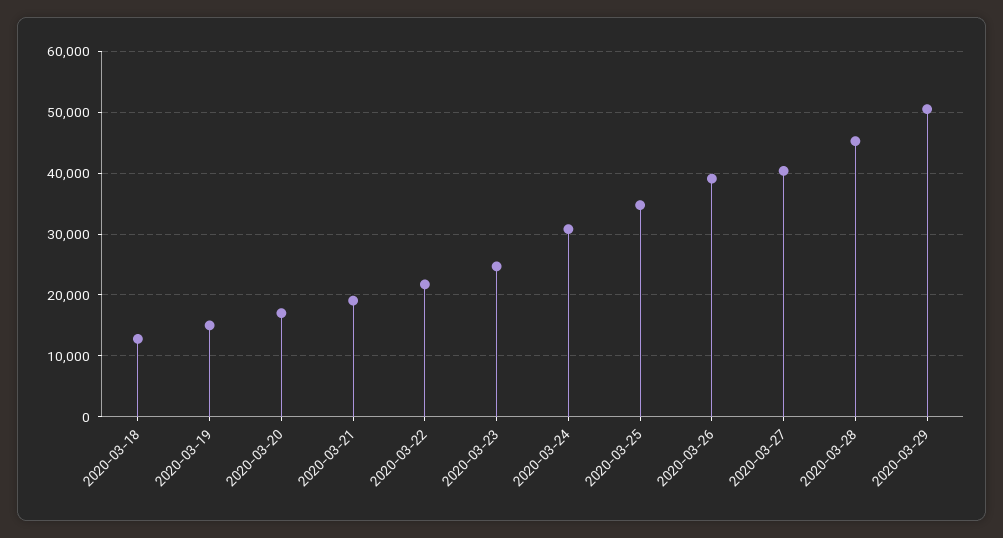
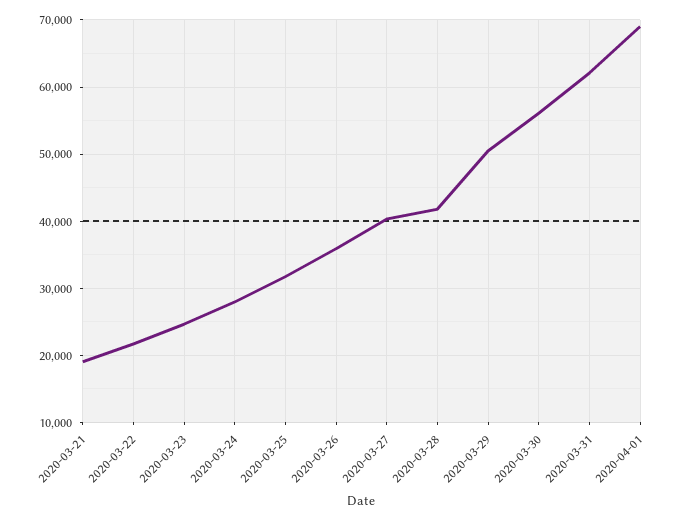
2020-03-18: 13000 -> none
2020-03-19: 15000 -> none
2020-03-20: 17000 -> none
2020-03-24: 31000 -> 28000
2020-03-25: 35000 -> 32000
2020-03-26: 39000 -> 36000
2020-03-28: 45000 -> 42000
2020-03-30: none -> 56000
2020-03-31: none -> 62000
2020-04-01: none -> 69000

